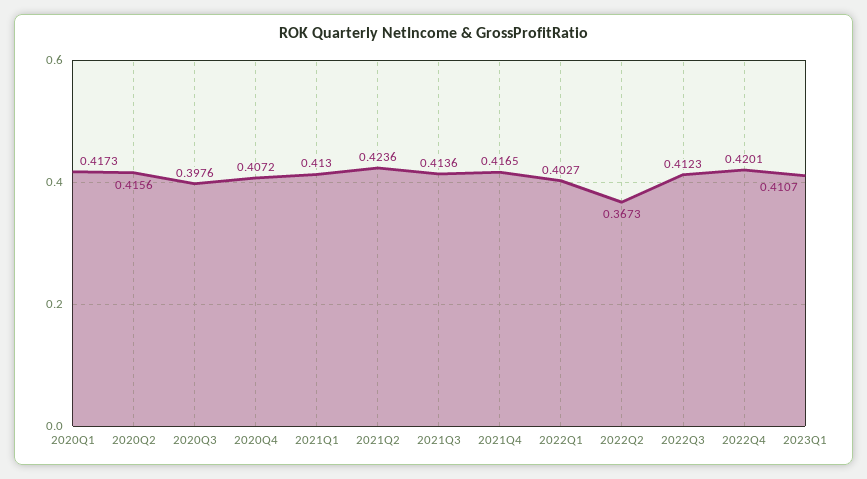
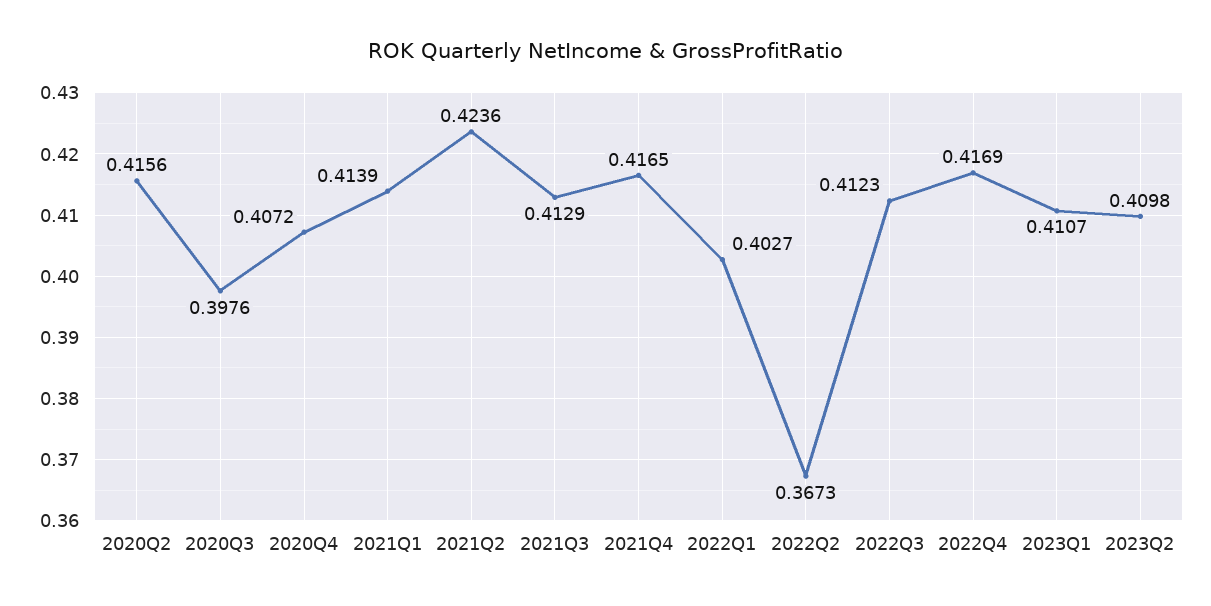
2020Q1: 0.4173 -> none
2021Q1: 0.413 -> 0.4139
2021Q3: 0.4136 -> 0.4129
2022Q4: 0.4201 -> 0.4169
2023Q2: none -> 0.4098

